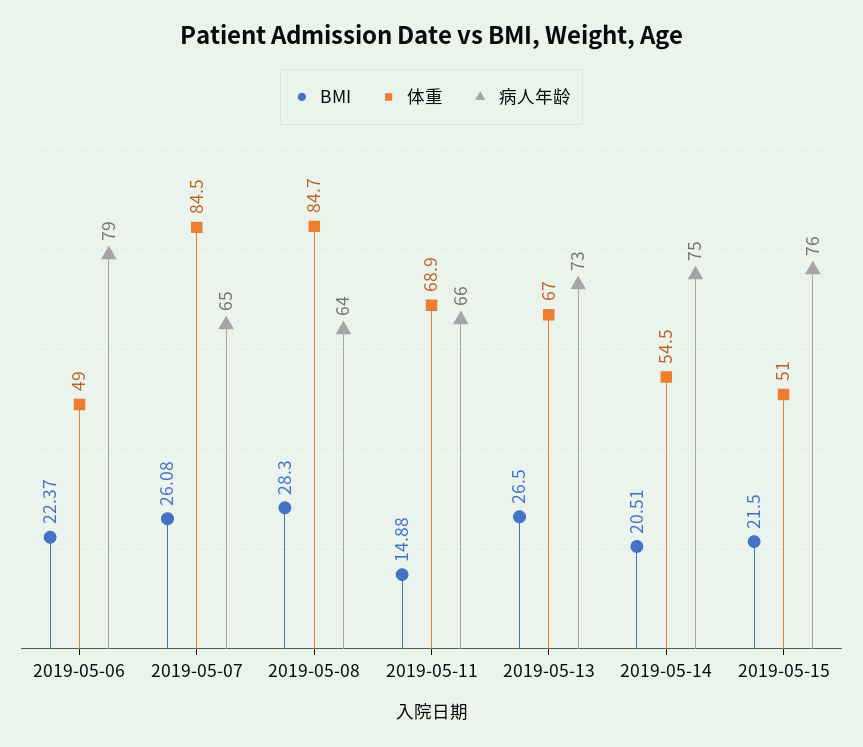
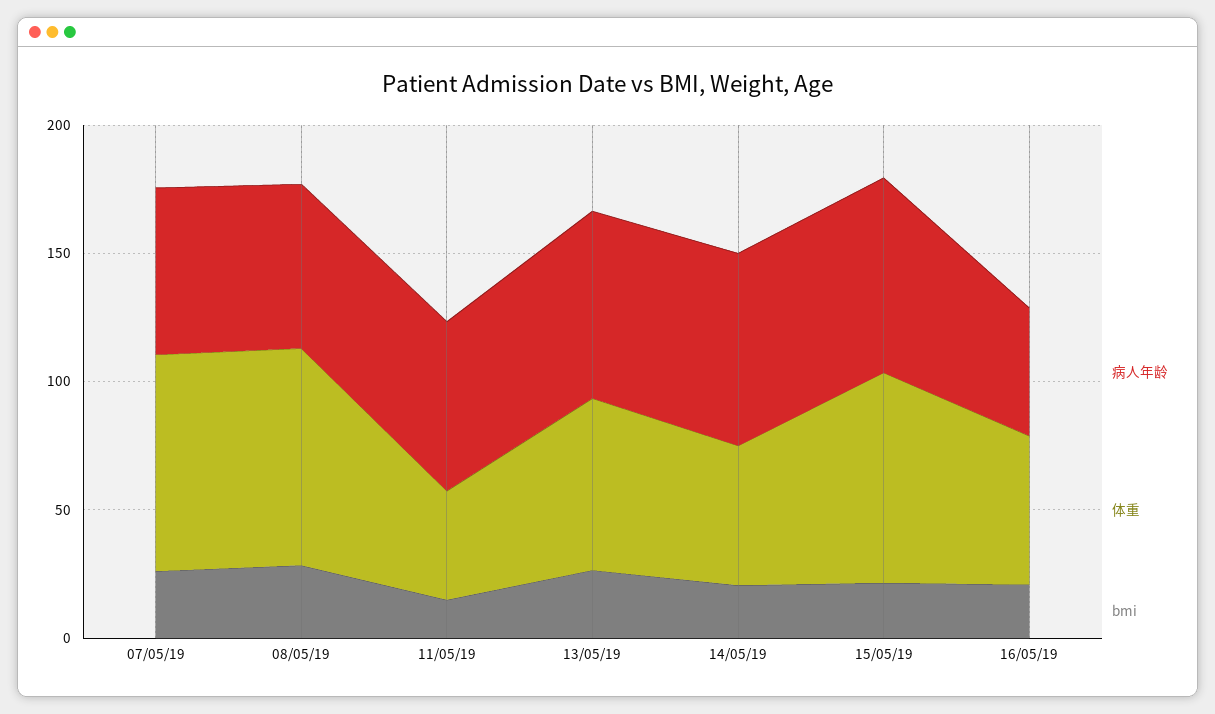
BMI, 2019-05-06: 22.37 -> none
体重, 2019-05-06: 49 -> none
病人年龄, 2019-05-06: 79 -> none
体重, 2019-05-11: 68.9 -> 40
体重, 2019-05-15: 51 -> 80
病人年龄, 16/05/19: none -> 50
体重, 16/05/19: none -> 60
BMI, 16/05/19: none -> 20

